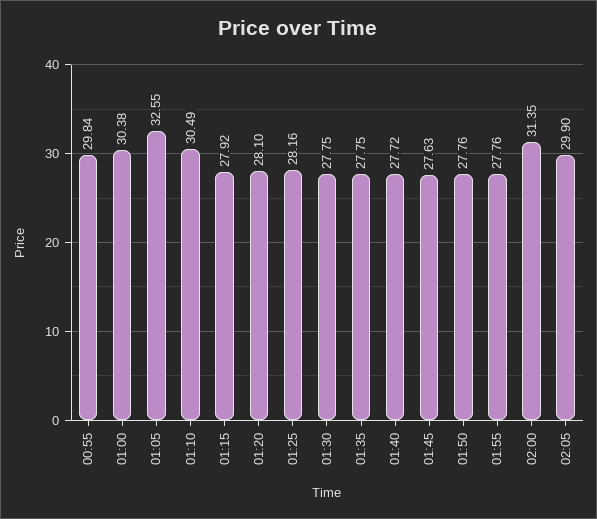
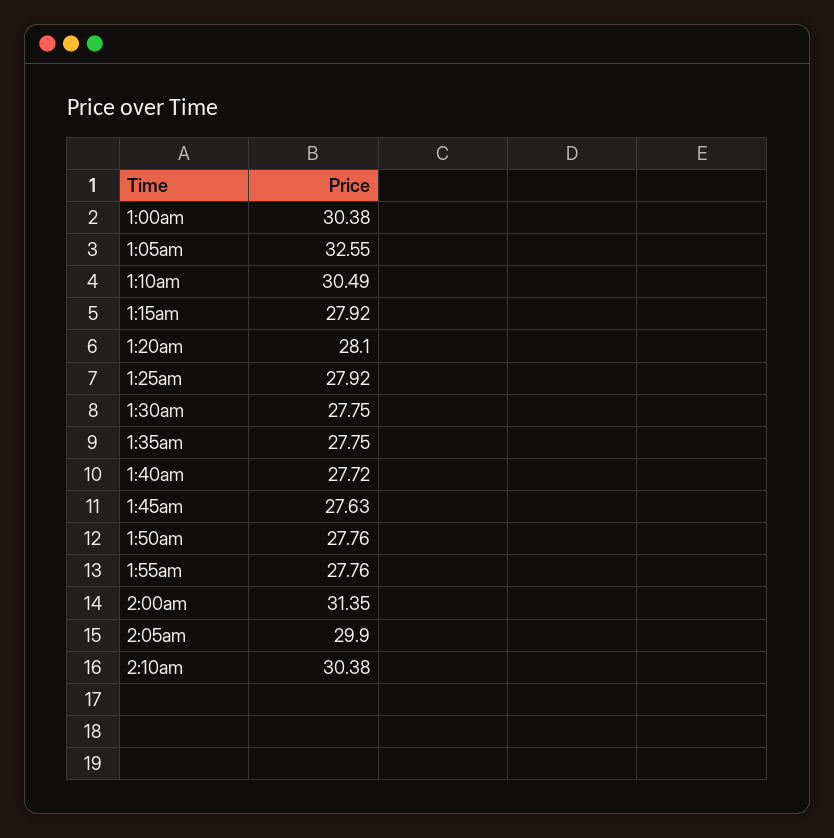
00:55: 29.84 -> none
01:25: 28.16 -> 27.92
2:10am: none -> 30.38

